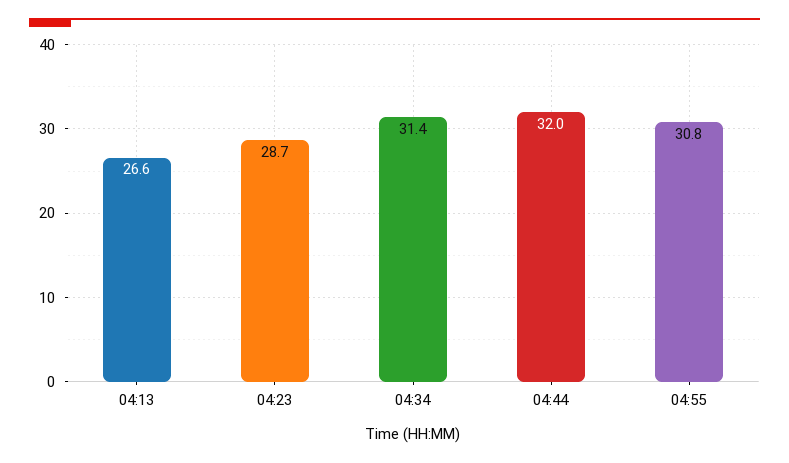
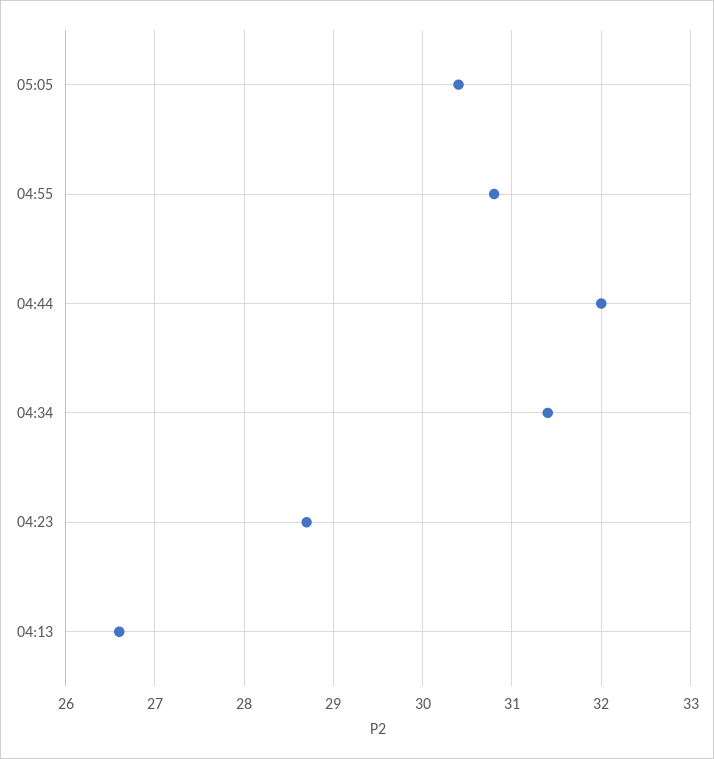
05:05: none -> 30.4

